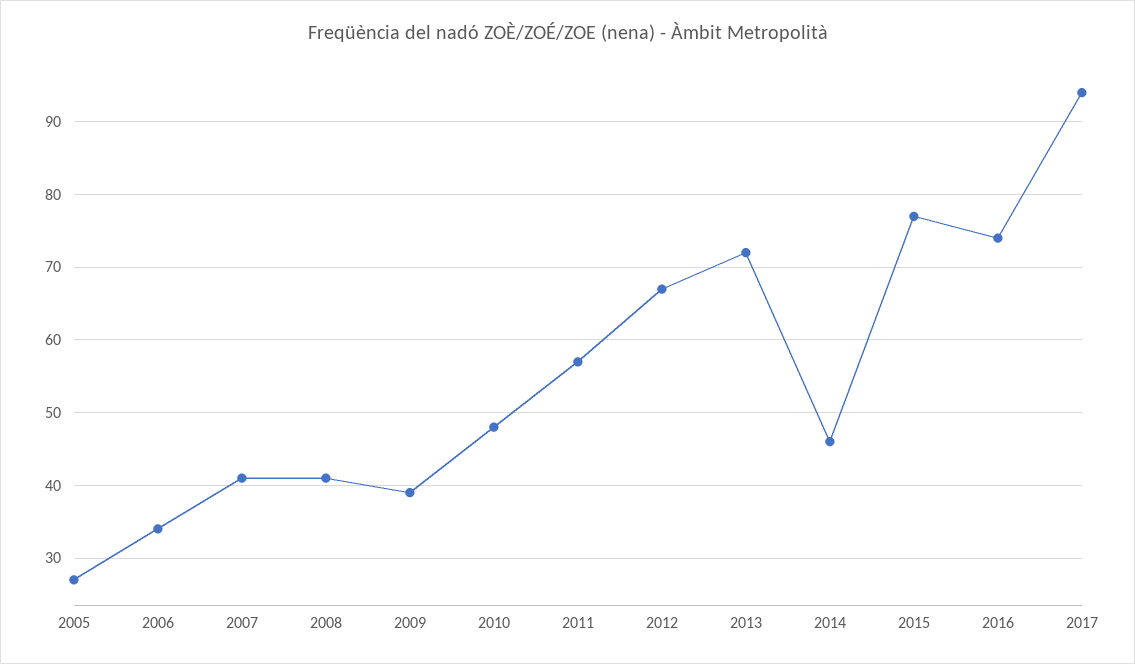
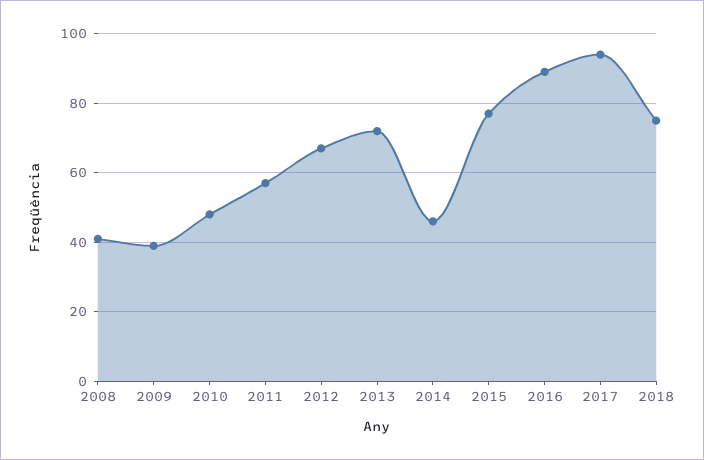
2005: 27 -> none
2006: 34 -> none
2007: 41 -> none
2016: 74 -> 90
2018: none -> 75

